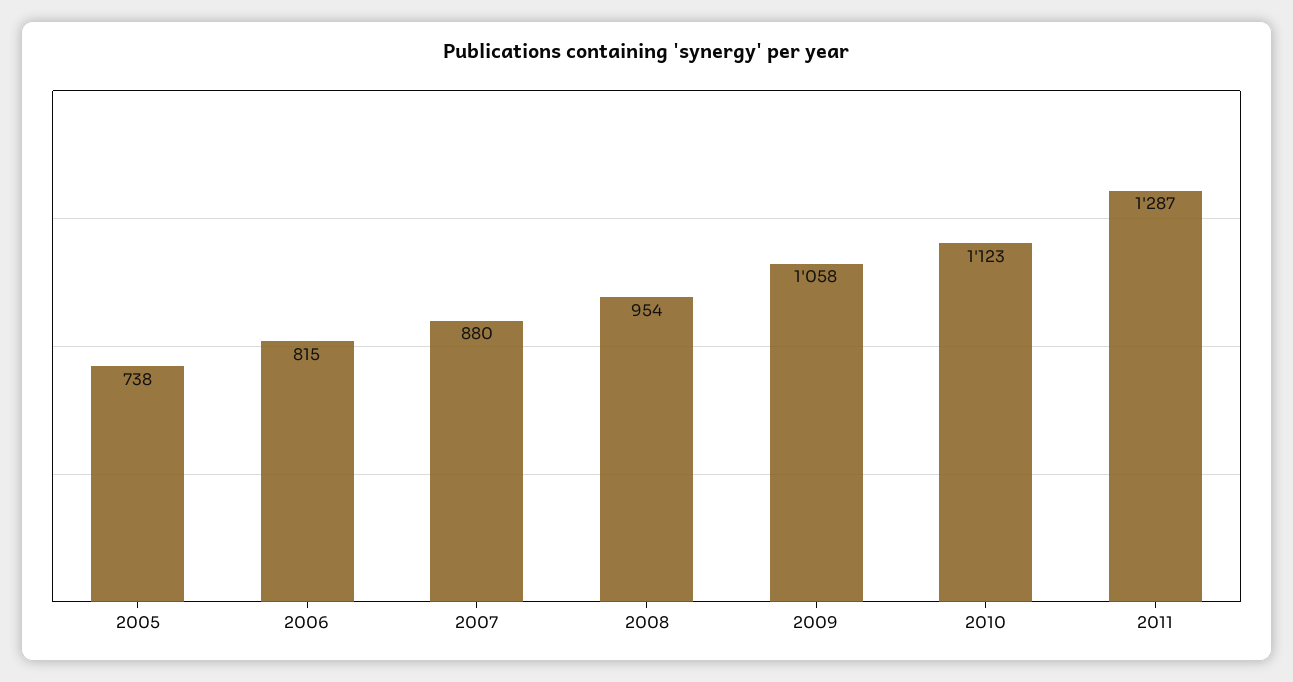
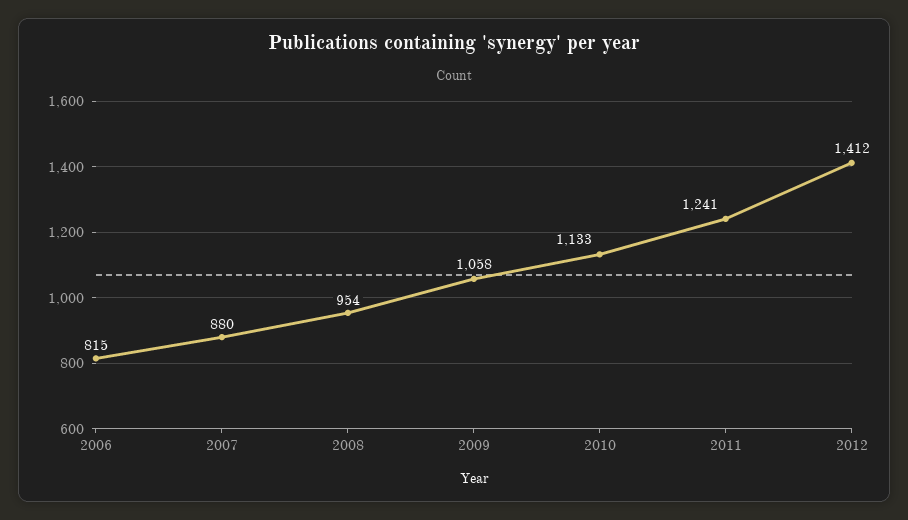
2005: 738 -> none
2010: 1123 -> 1133
2011: 1287 -> 1241
2012: none -> 1412

